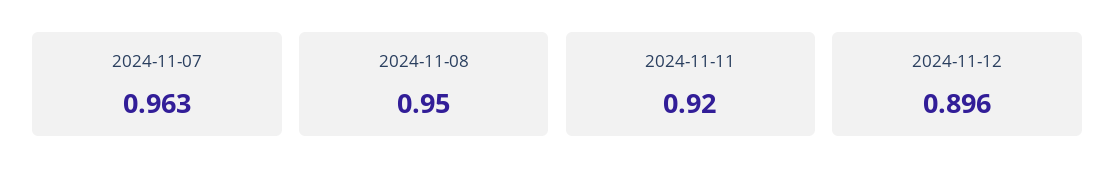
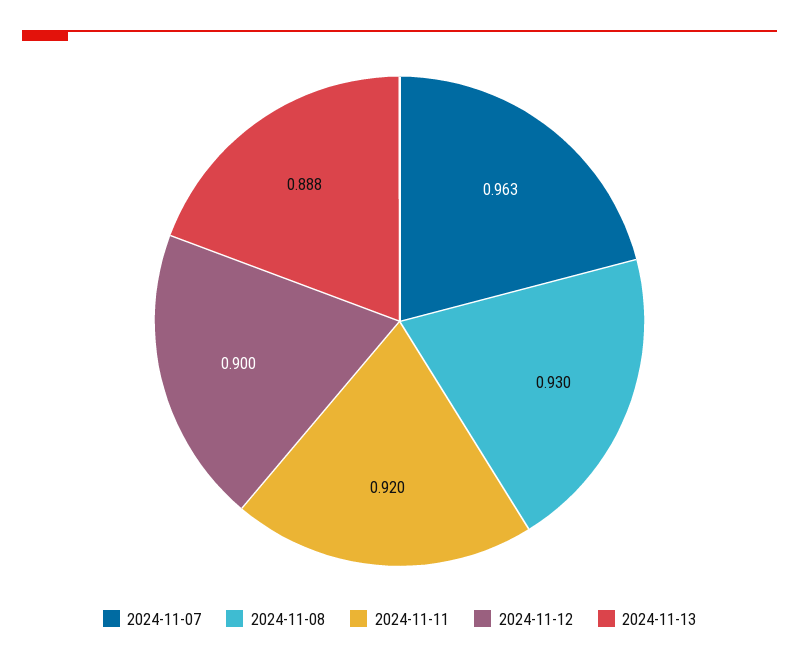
2024-11-08: 0.95 -> 0.93
2024-11-12: 0.896 -> 0.9
2024-11-13: none -> 0.888

